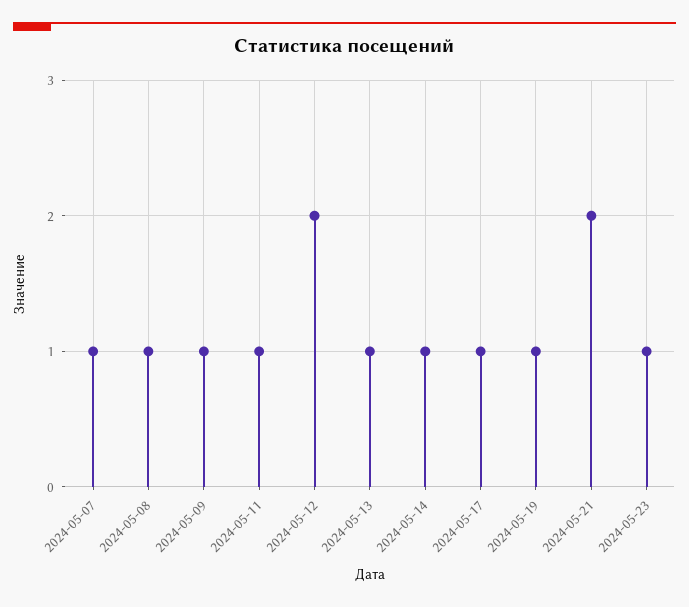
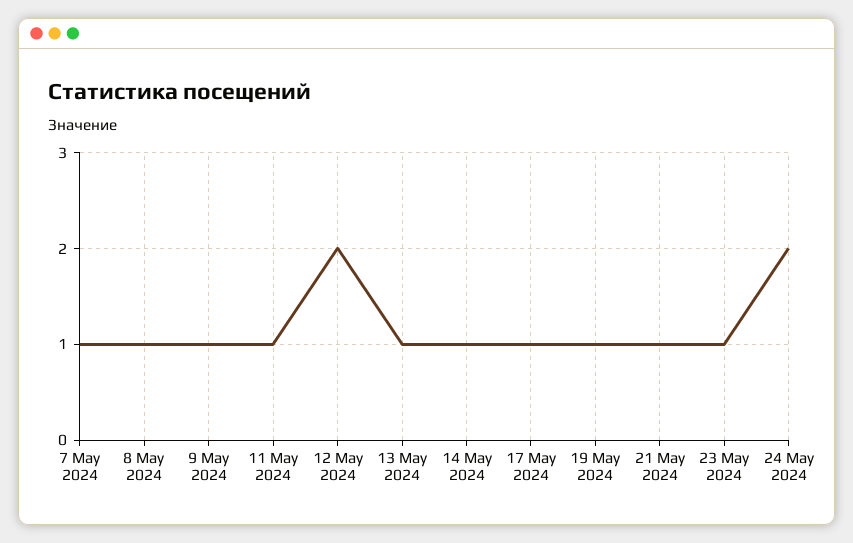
2024-05-21: 2 -> 1
24 May 2024: none -> 2

